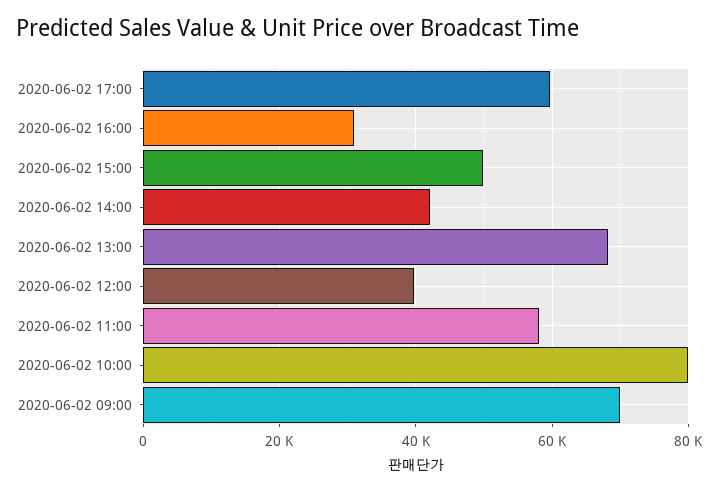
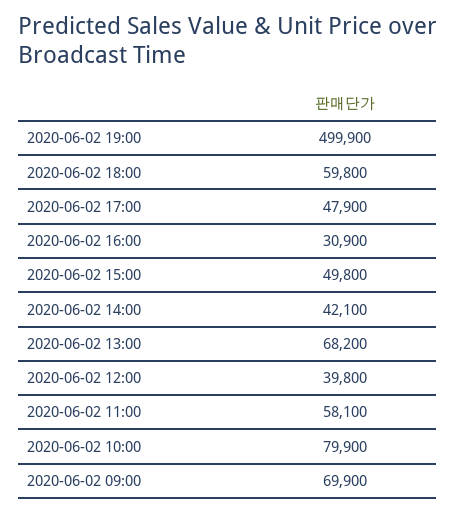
2020-06-02 17:00: 60000 -> 47900
2020-06-02 19:00: none -> 499900
2020-06-02 18:00: none -> 59800

